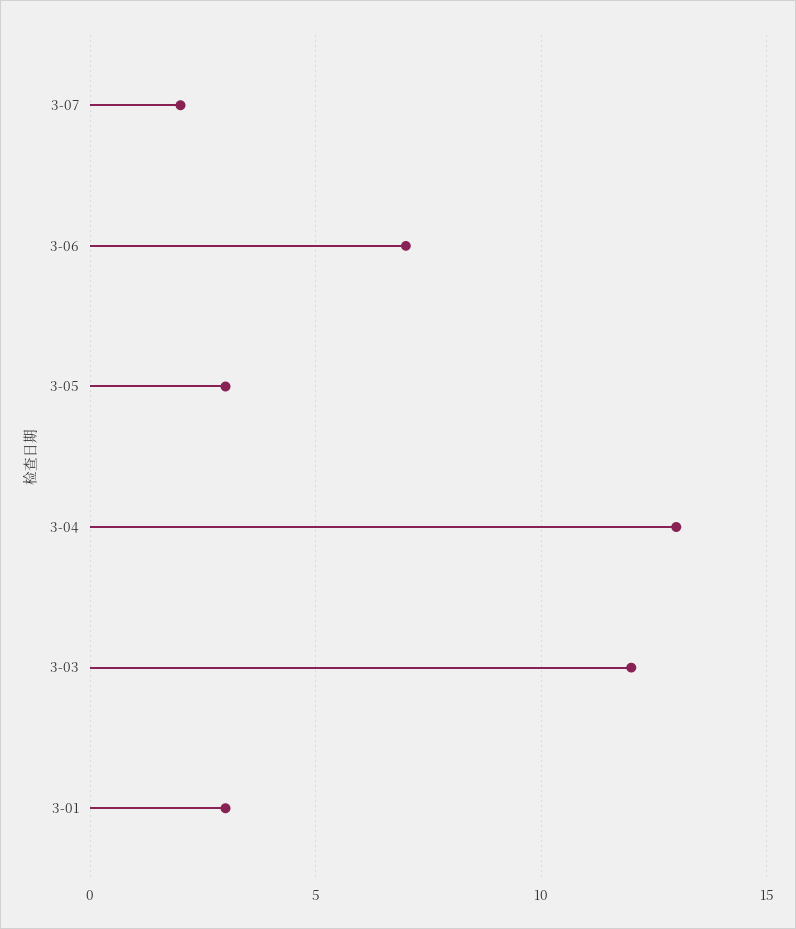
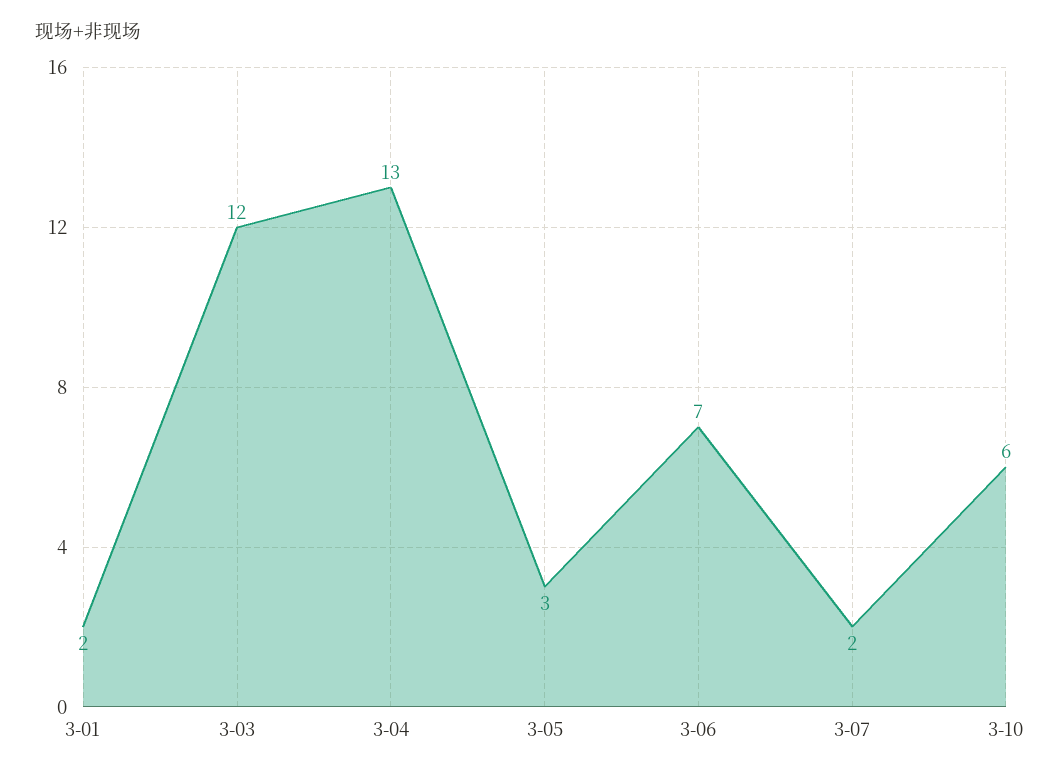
3-01: 3 -> 2
3-10: none -> 6

